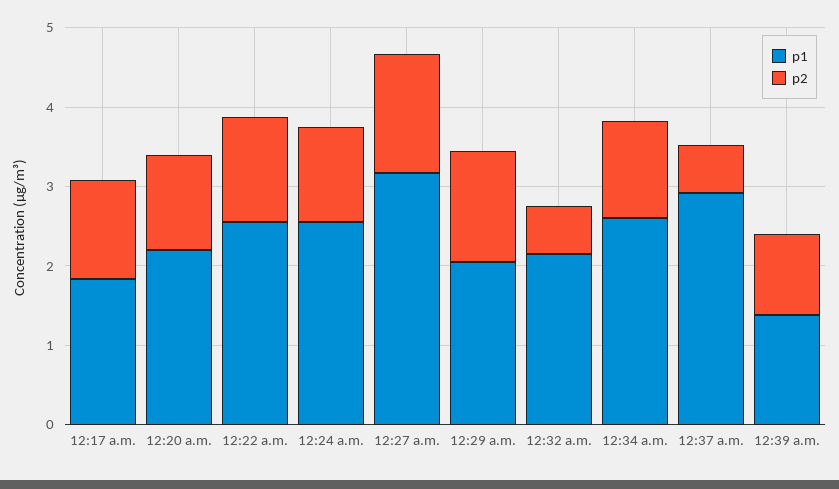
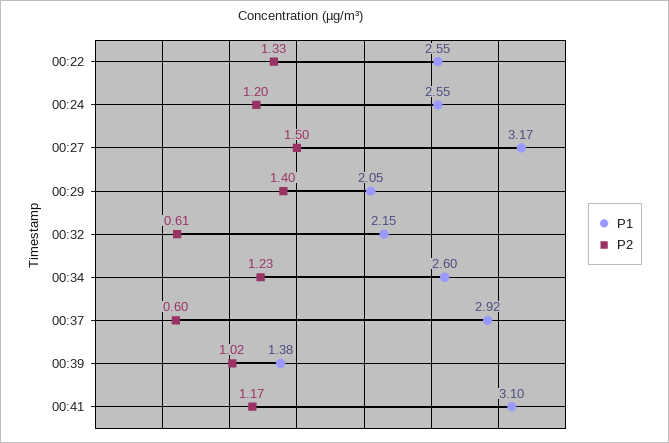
p1, 12:17 a.m.: 1.8 -> none
p2, 12:17 a.m.: 1.2 -> none
p1, 12:20 a.m.: 2.2 -> none
p2, 12:20 a.m.: 1.2 -> none
p1, 00:41: none -> 3.1
p2, 00:41: none -> 1.17

